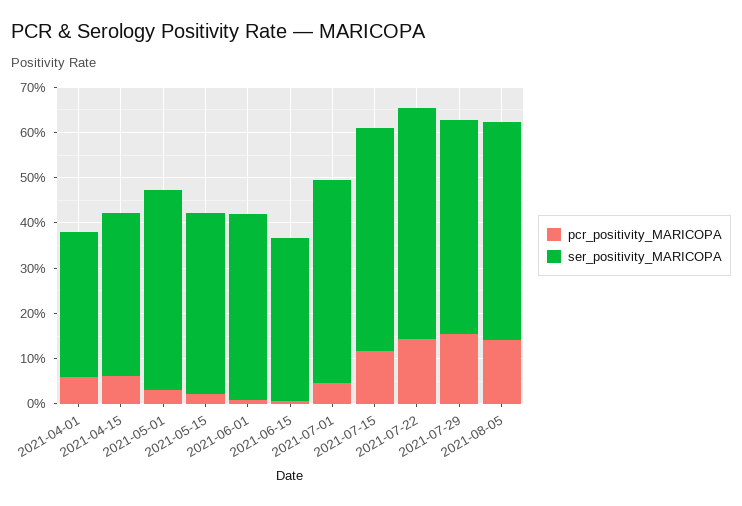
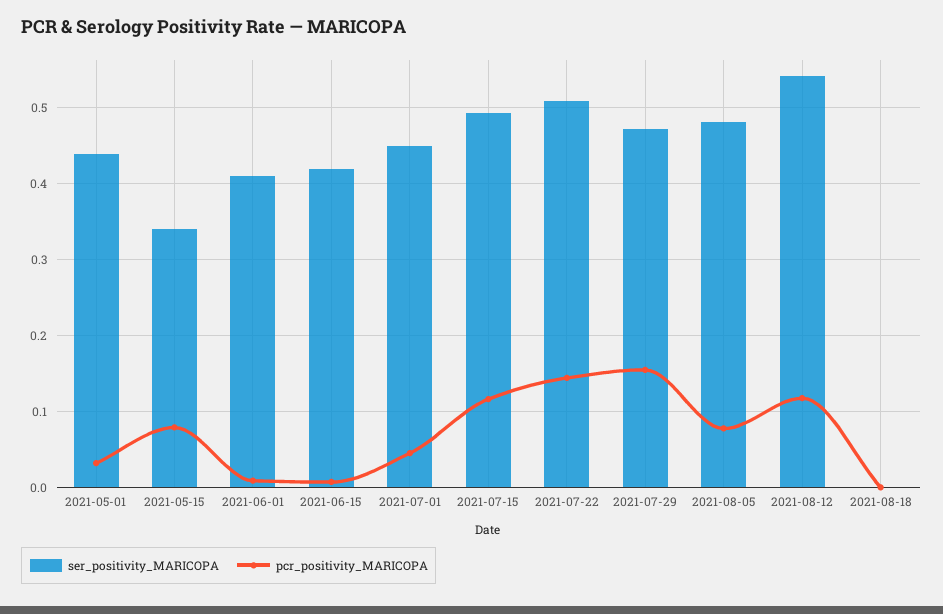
pcr_positivity_MARICOPA, 2021-04-01: 0.06 -> none
ser_positivity_MARICOPA, 2021-04-01: 0.32 -> none
pcr_positivity_MARICOPA, 2021-04-15: 0.06 -> none
ser_positivity_MARICOPA, 2021-04-15: 0.36 -> none
pcr_positivity_MARICOPA, 2021-05-15: 0.02 -> 0.08
ser_positivity_MARICOPA, 2021-05-15: 0.4 -> 0.34
ser_positivity_MARICOPA, 2021-06-15: 0.36 -> 0.42
pcr_positivity_MARICOPA, 2021-08-05: 0.14 -> 0.08
ser_positivity_MARICOPA, 2021-08-12: none -> 0.54
pcr_positivity_MARICOPA, 2021-08-12: none -> 0.12
ser_positivity_MARICOPA, 2021-08-18: none -> 0
pcr_positivity_MARICOPA, 2021-08-18: none -> 0

